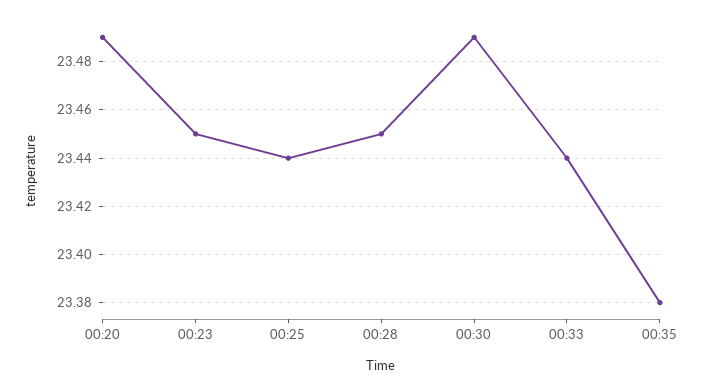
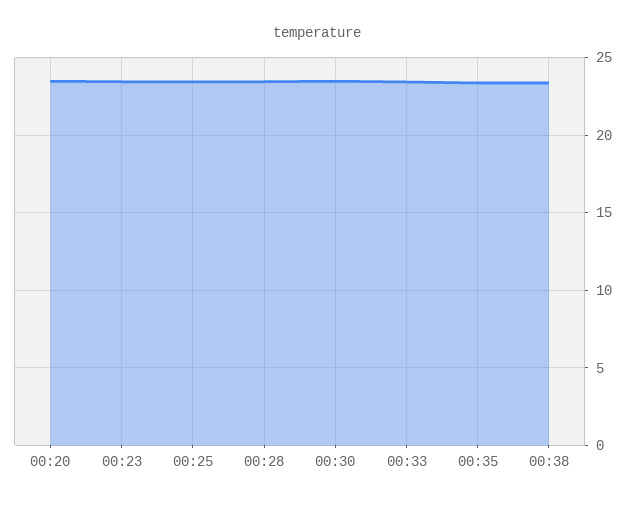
00:38: none -> 23.5

